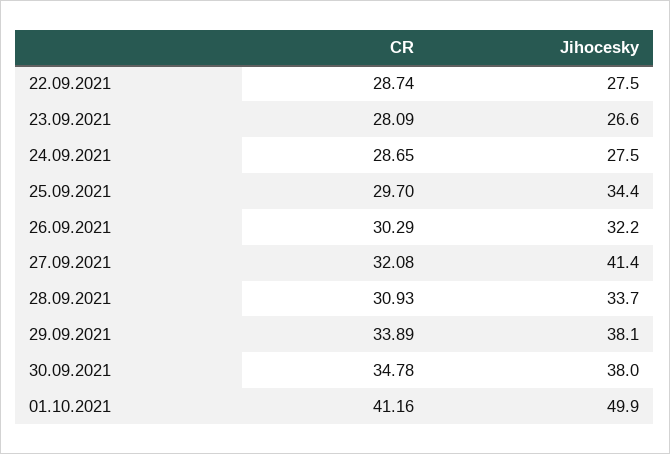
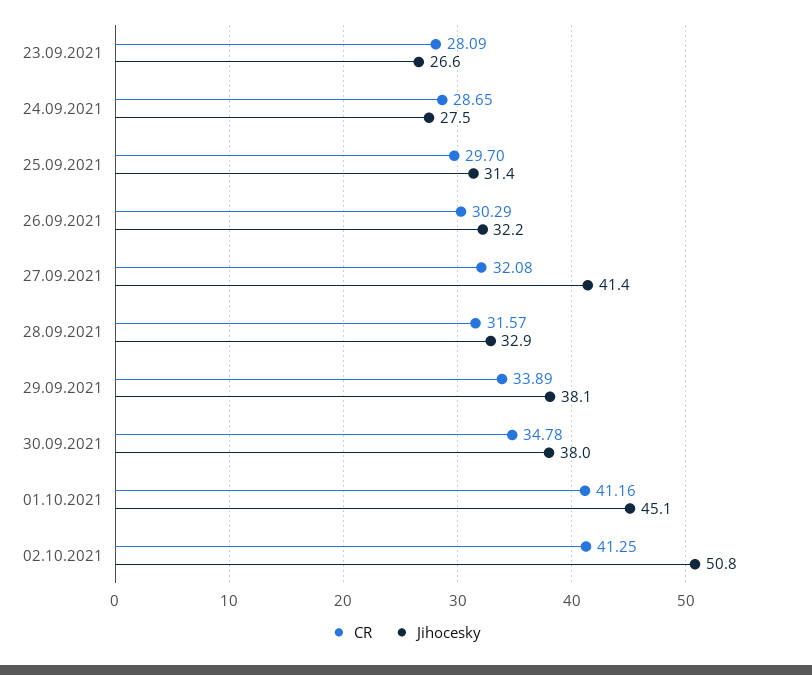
CR, 22.09.2021: 28.74 -> none
Jihocesky, 22.09.2021: 27.5 -> none
Jihocesky, 25.09.2021: 34.4 -> 31.4
CR, 28.09.2021: 30.93 -> 31.57
Jihocesky, 28.09.2021: 33.7 -> 32.9
Jihocesky, 01.10.2021: 49.9 -> 45.1
CR, 02.10.2021: none -> 41.25
Jihocesky, 02.10.2021: none -> 50.8

